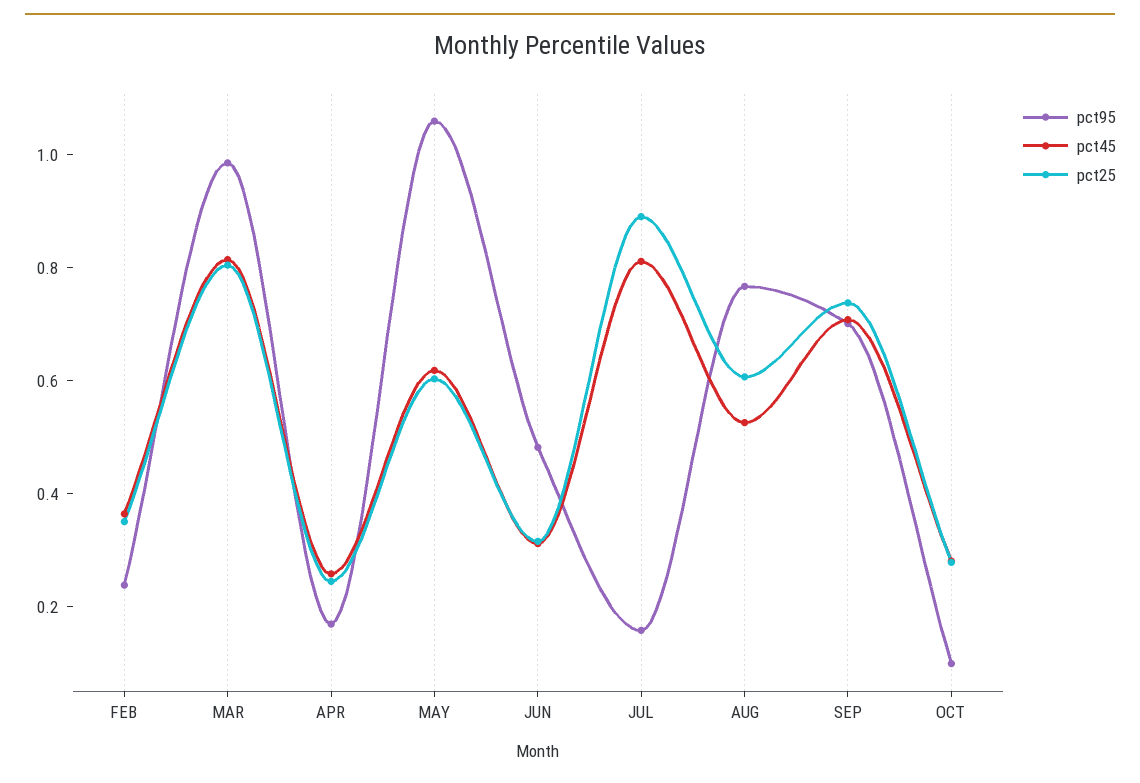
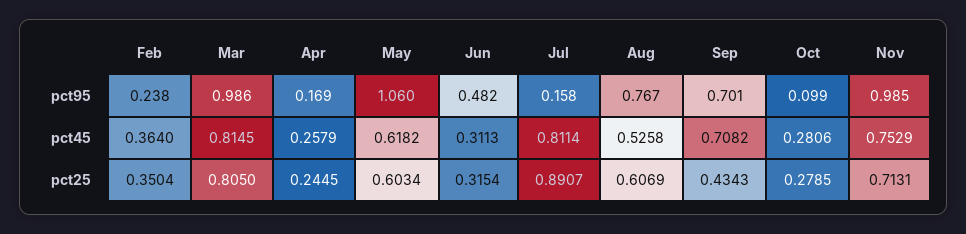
pct25, SEP: 0.75 -> 0.4343
pct95, Nov: none -> 0.985
pct45, Nov: none -> 0.7529
pct25, Nov: none -> 0.7131

